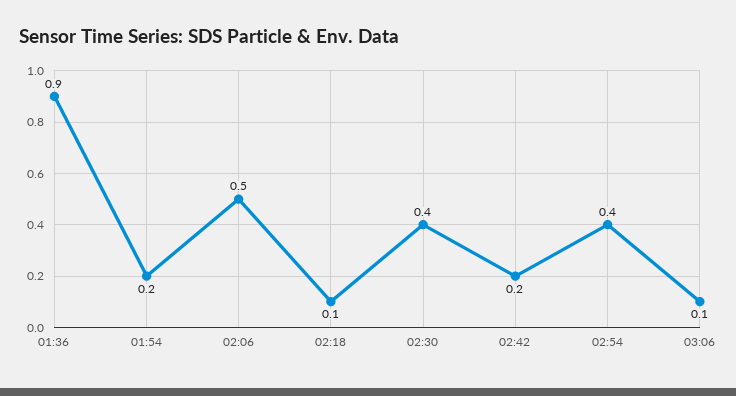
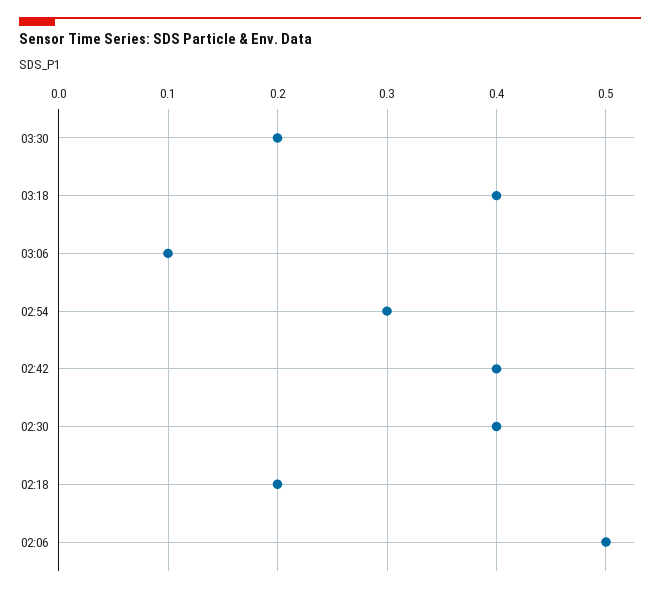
01:36: 0.9 -> none
01:54: 0.2 -> none
02:18: 0.1 -> 0.2
02:42: 0.2 -> 0.4
02:54: 0.4 -> 0.3
03:30: none -> 0.2
03:18: none -> 0.4

